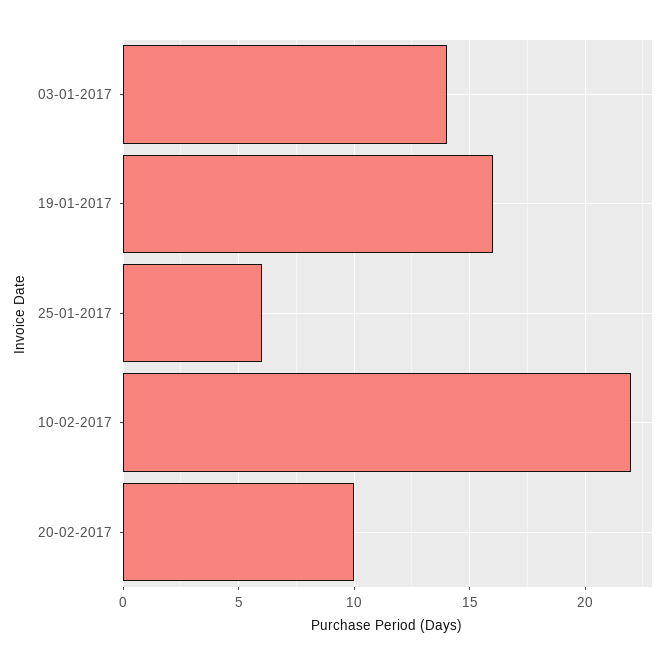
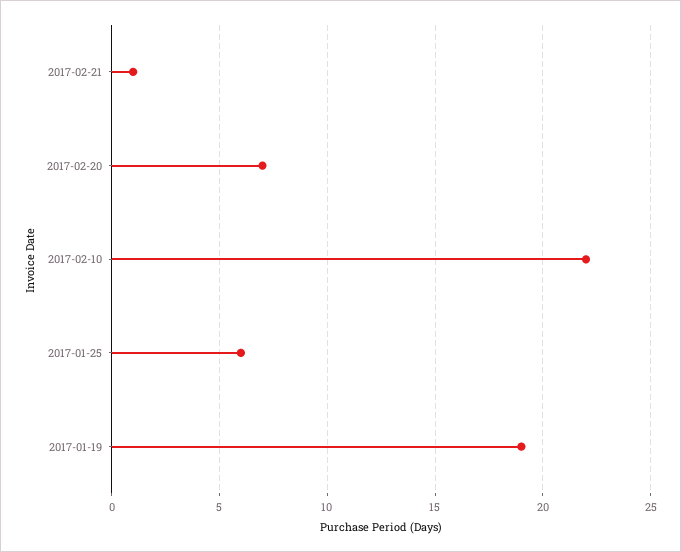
03-01-2017: 14 -> none
19-01-2017: 16 -> 19
20-02-2017: 10 -> 7
2017-02-21: none -> 1

